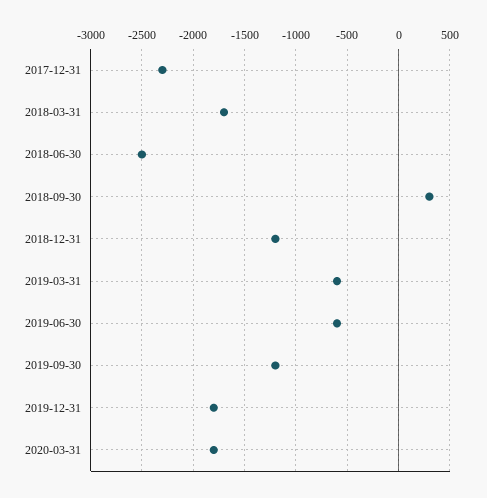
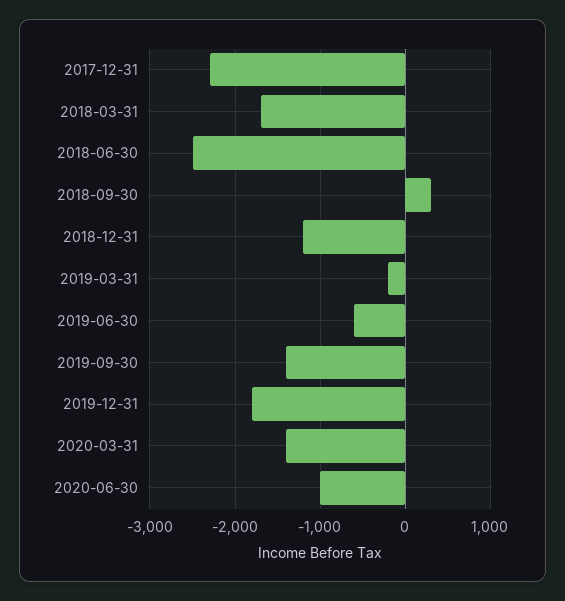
2019-03-31: -600 -> -200
2019-09-30: -1200 -> -1400
2020-03-31: -1800 -> -1400
2020-06-30: none -> -1000

